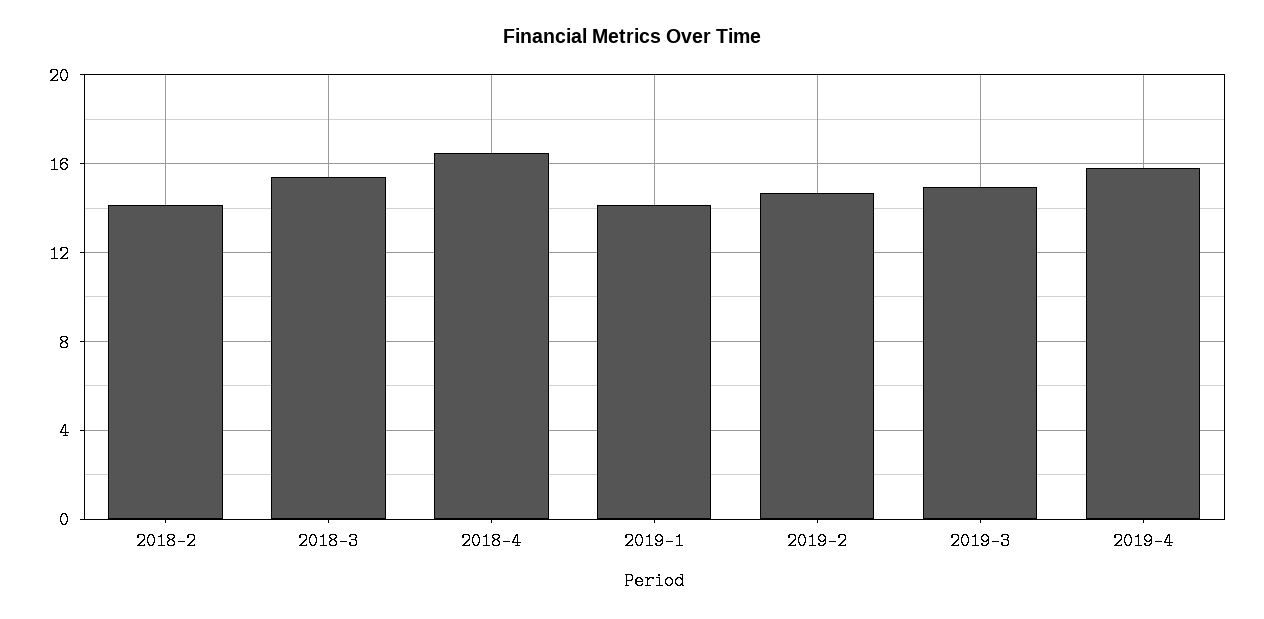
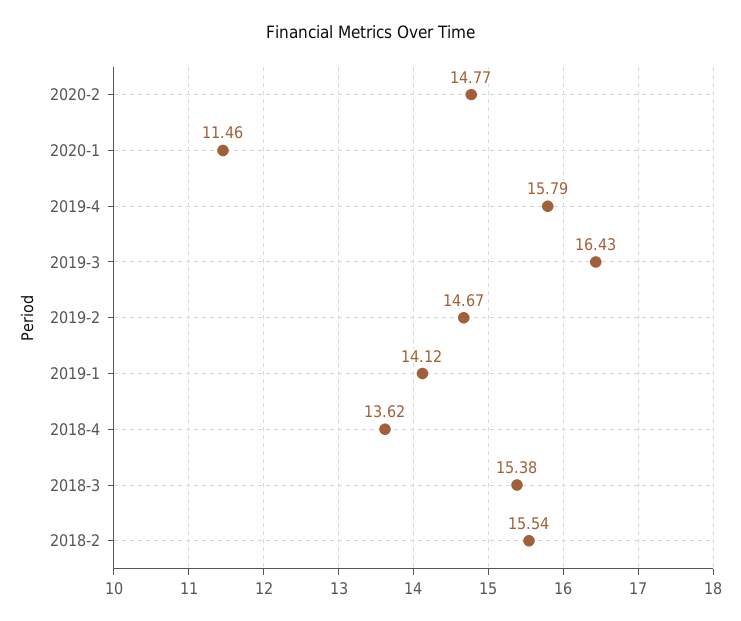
2018-2: 14 -> 15.54
2018-4: 16.5 -> 13.62
2019-3: 15 -> 16.43
2020-2: none -> 14.77
2020-1: none -> 11.46

